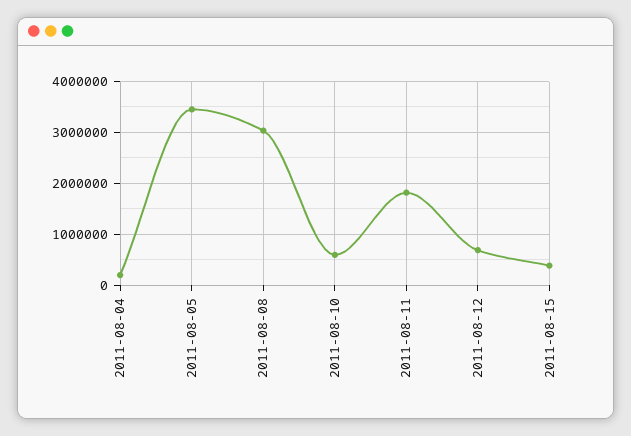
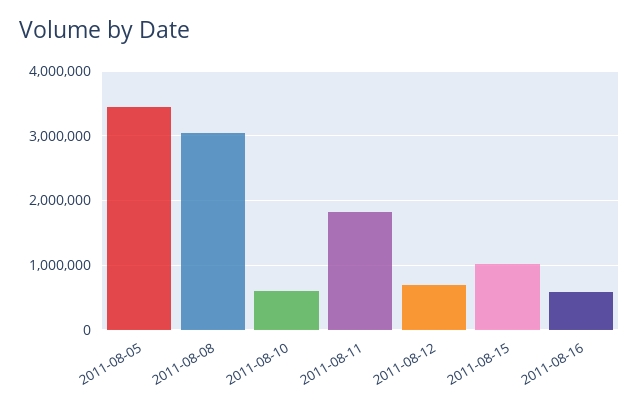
2011-08-04: 200000 -> none
2011-08-15: 400000 -> 1000000
2011-08-16: none -> 600000

